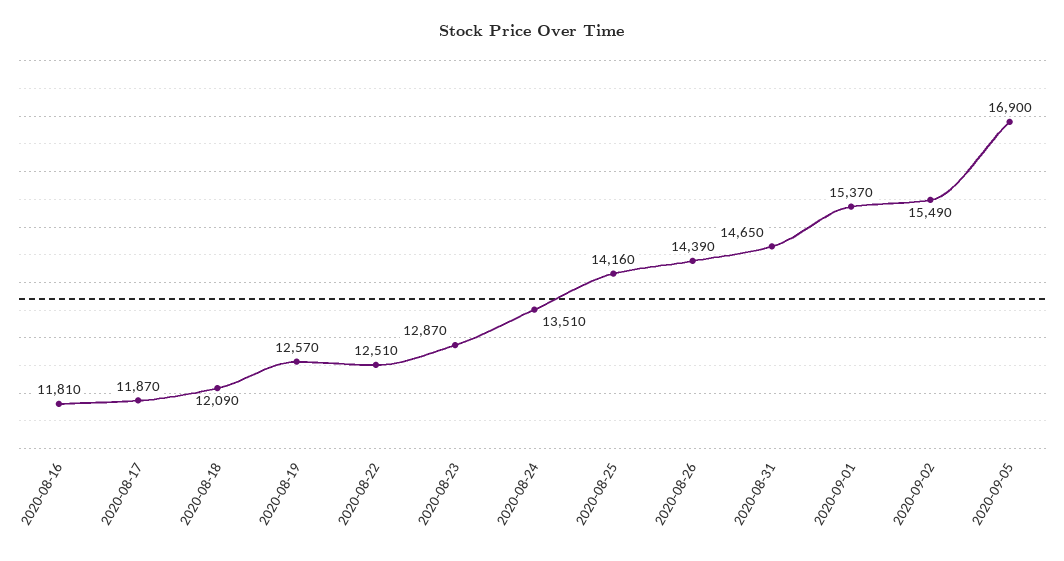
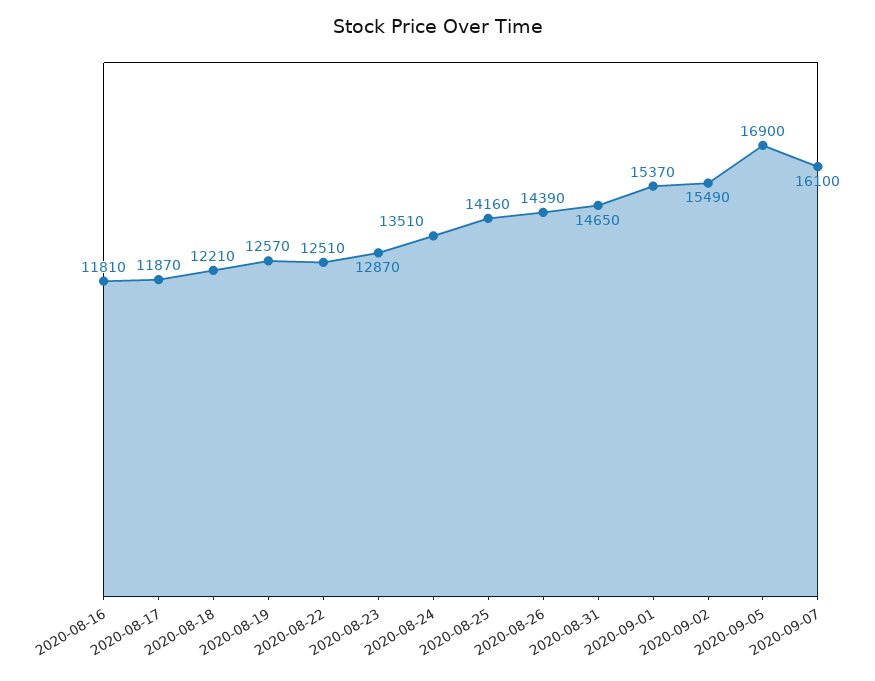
2020-08-18: 12090 -> 12210
2020-09-07: none -> 16100

